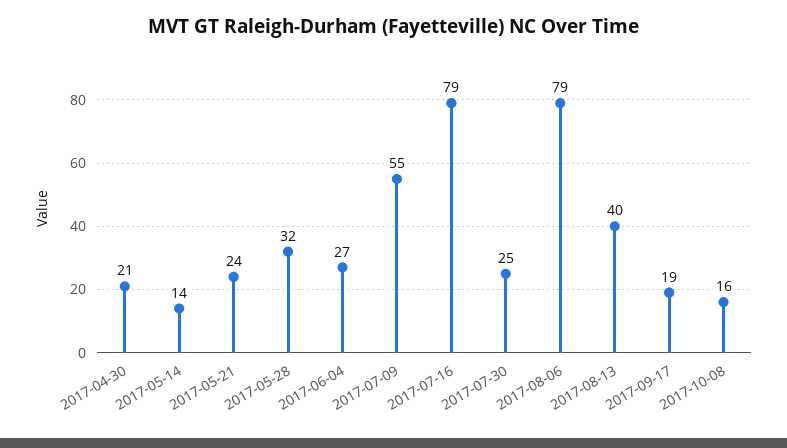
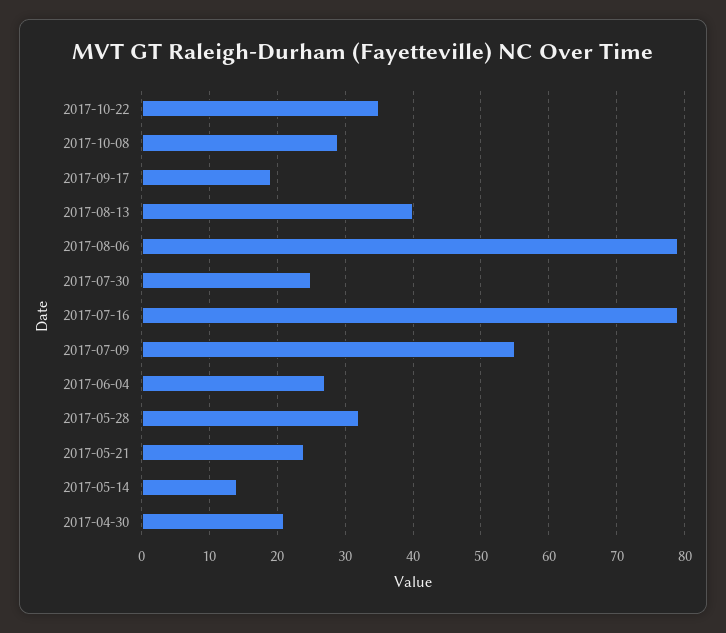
2017-10-08: 16 -> 29
2017-10-22: none -> 35

